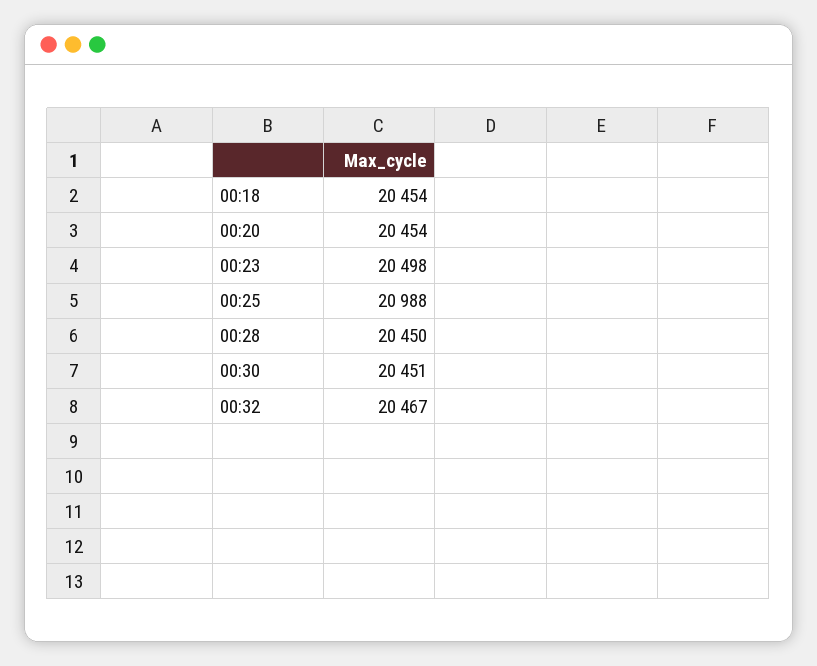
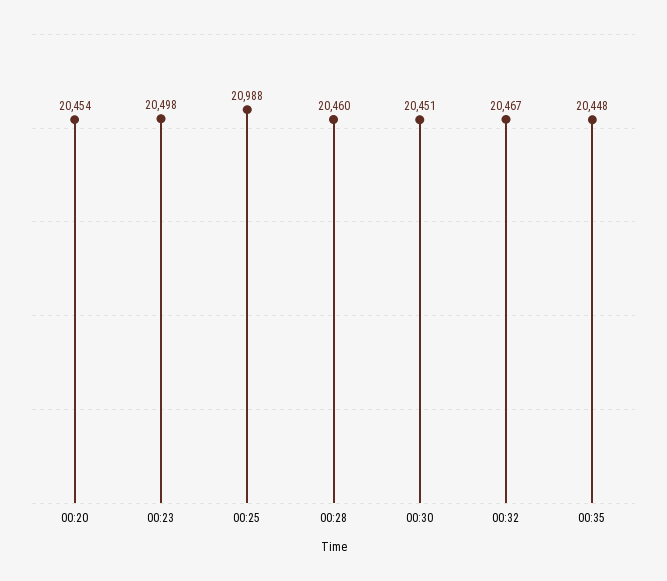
00:18: 20454 -> none
00:28: 20450 -> 20460
00:35: none -> 20448

